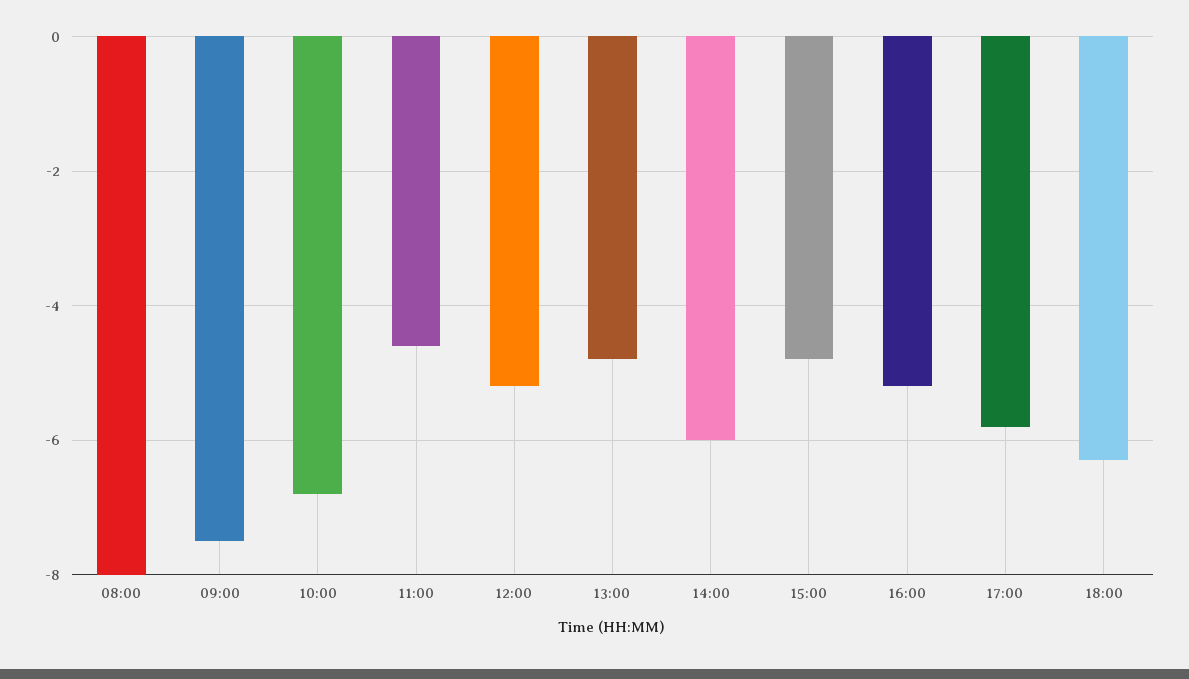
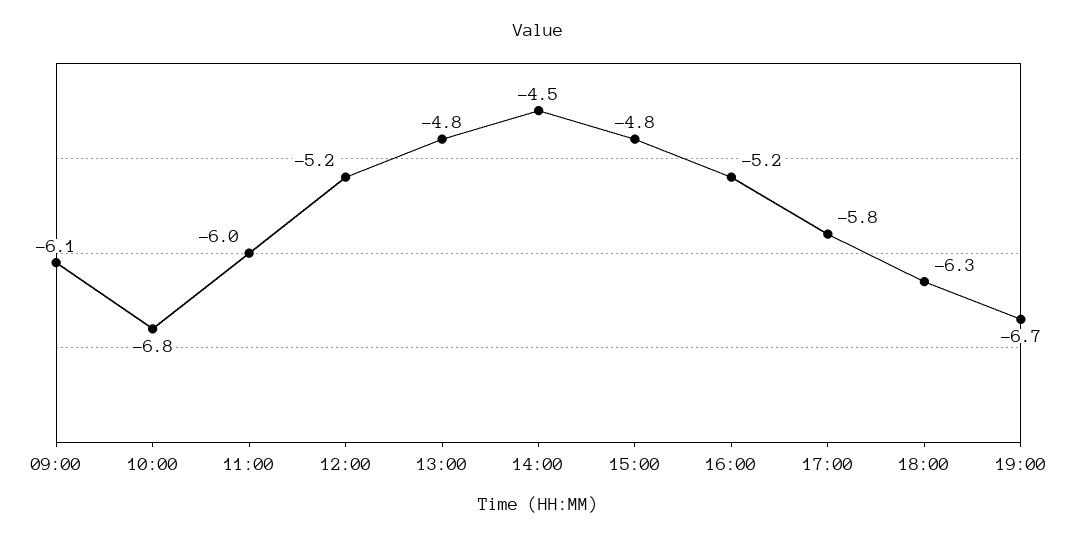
08:00: -8 -> none
09:00: -7.5 -> -6.1
11:00: -4.5 -> -6
14:00: -6 -> -4.5
19:00: none -> -6.7

